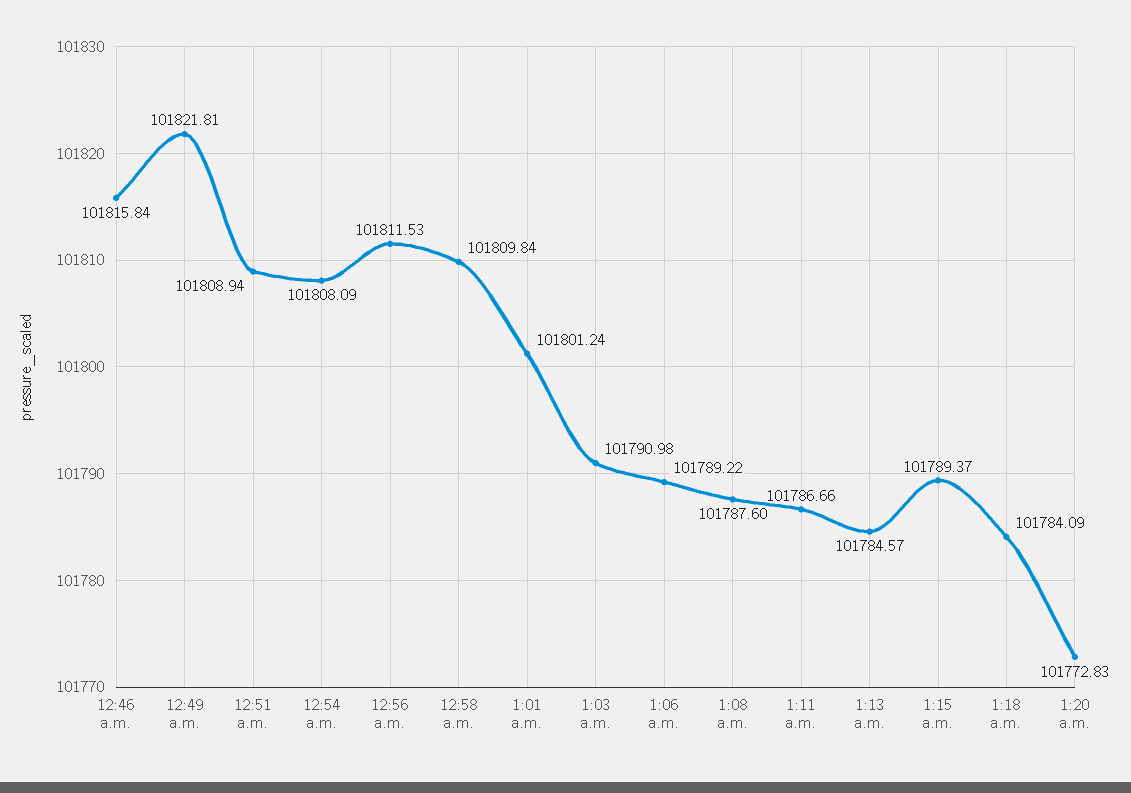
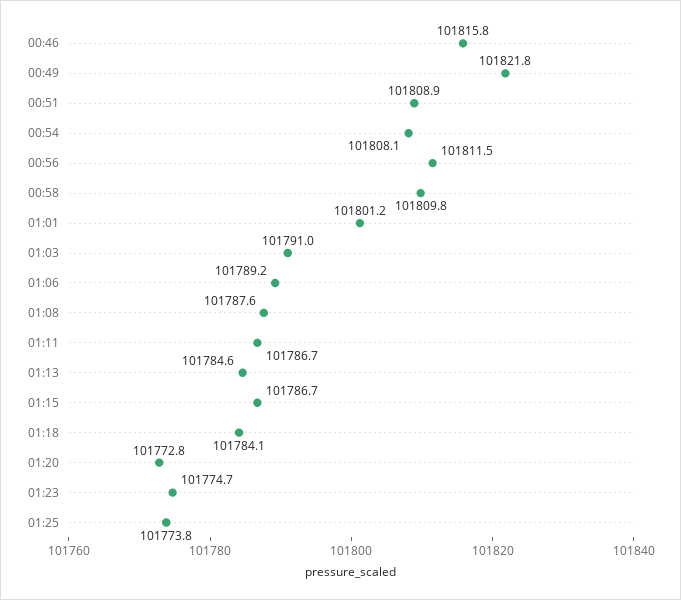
1:15 a.m.: 101789.37 -> 101786.7
01:23: none -> 101774.7
01:25: none -> 101773.8

